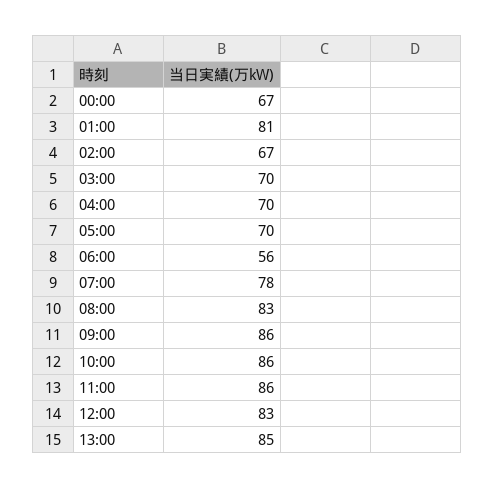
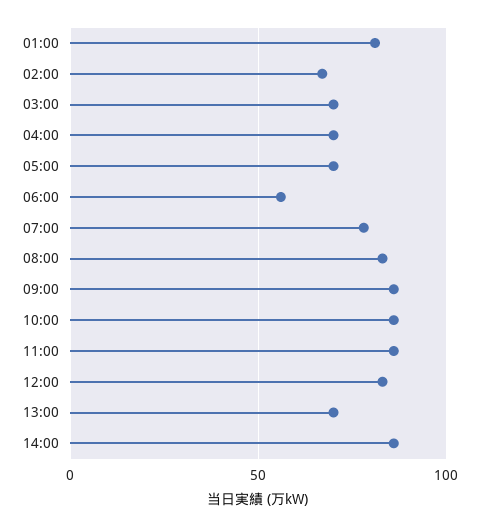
00:00: 67 -> none
13:00: 85 -> 70
14:00: none -> 85

